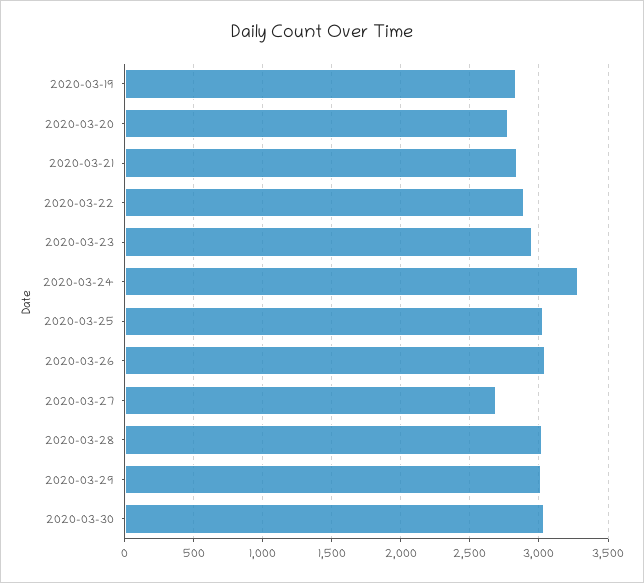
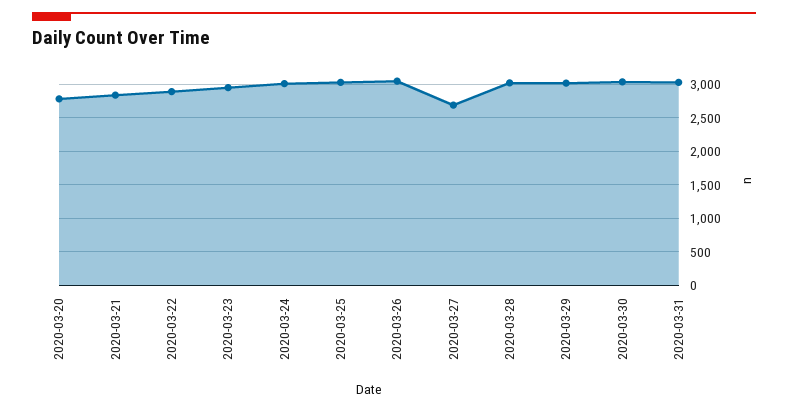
2020-03-19: 2850 -> none
2020-03-24: 3300 -> 3000
2020-03-31: none -> 3000

